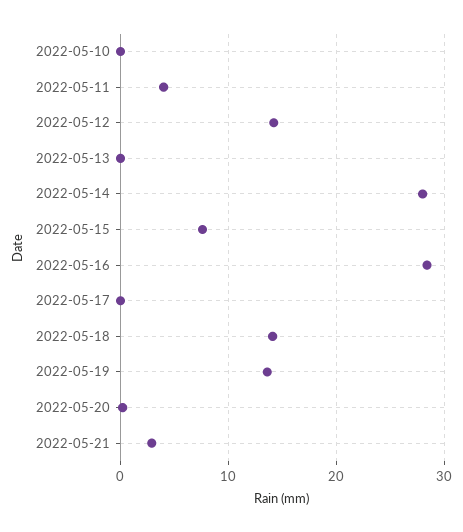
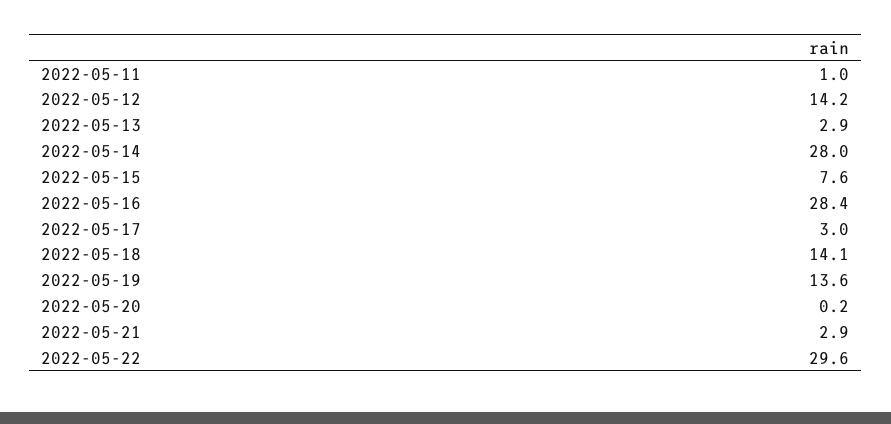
2022-05-10: 0 -> none
2022-05-11: 4 -> 1
2022-05-13: 0 -> 2.9
2022-05-17: 0 -> 3
2022-05-22: none -> 29.6

